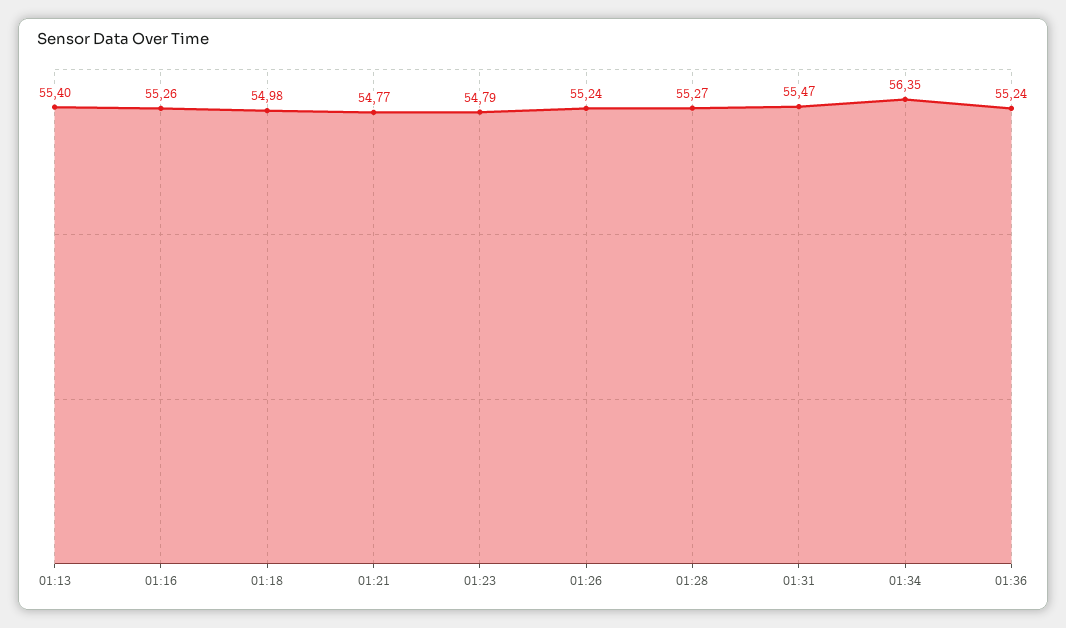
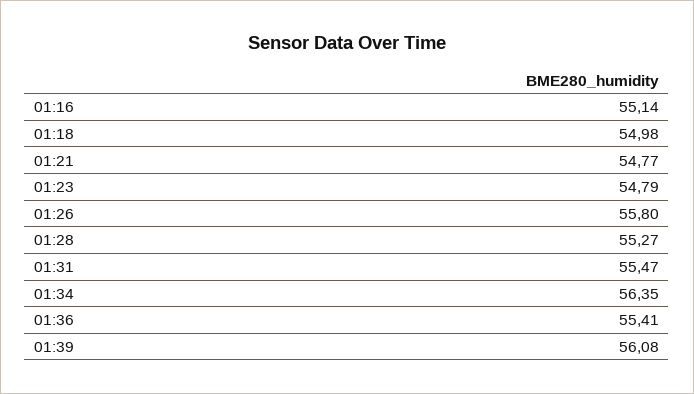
01:13: 55.4 -> none
01:16: 55.26 -> 55.14
01:26: 55.24 -> 55.8
01:36: 55.24 -> 55.41
01:39: none -> 56.08

